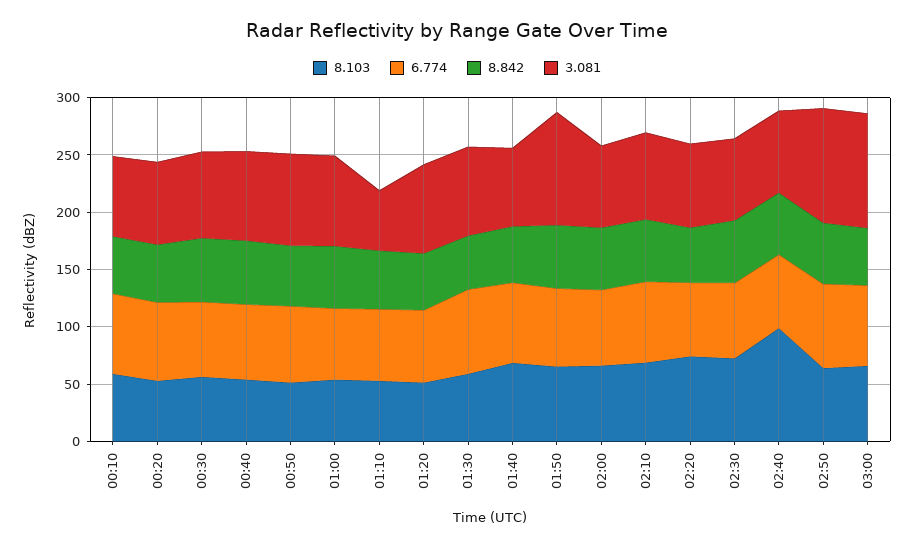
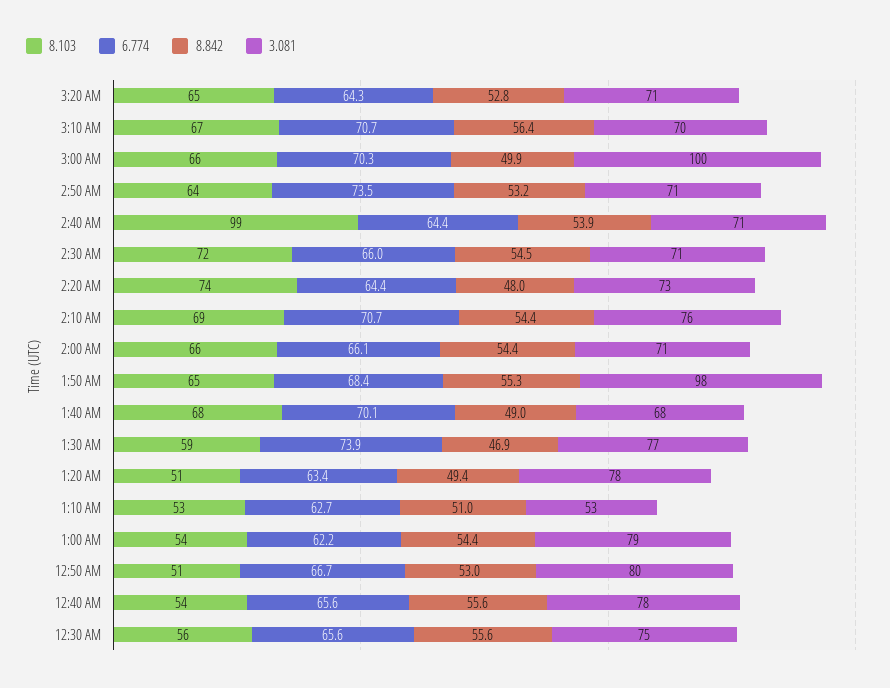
8.103, 00:10: 60 -> none
6.774, 00:10: 70 -> none
8.842, 00:10: 50 -> none
3.081, 00:10: 70 -> none
8.103, 00:20: 50 -> none
6.774, 00:20: 70 -> none
8.842, 00:20: 50 -> none
3.081, 00:20: 70 -> none
3.081, 02:50: 100 -> 71
8.103, 3:20 AM: none -> 65
6.774, 3:20 AM: none -> 64.3
8.842, 3:20 AM: none -> 52.8
3.081, 3:20 AM: none -> 71
8.103, 3:10 AM: none -> 67
6.774, 3:10 AM: none -> 70.7
8.842, 3:10 AM: none -> 56.4
3.081, 3:10 AM: none -> 70

